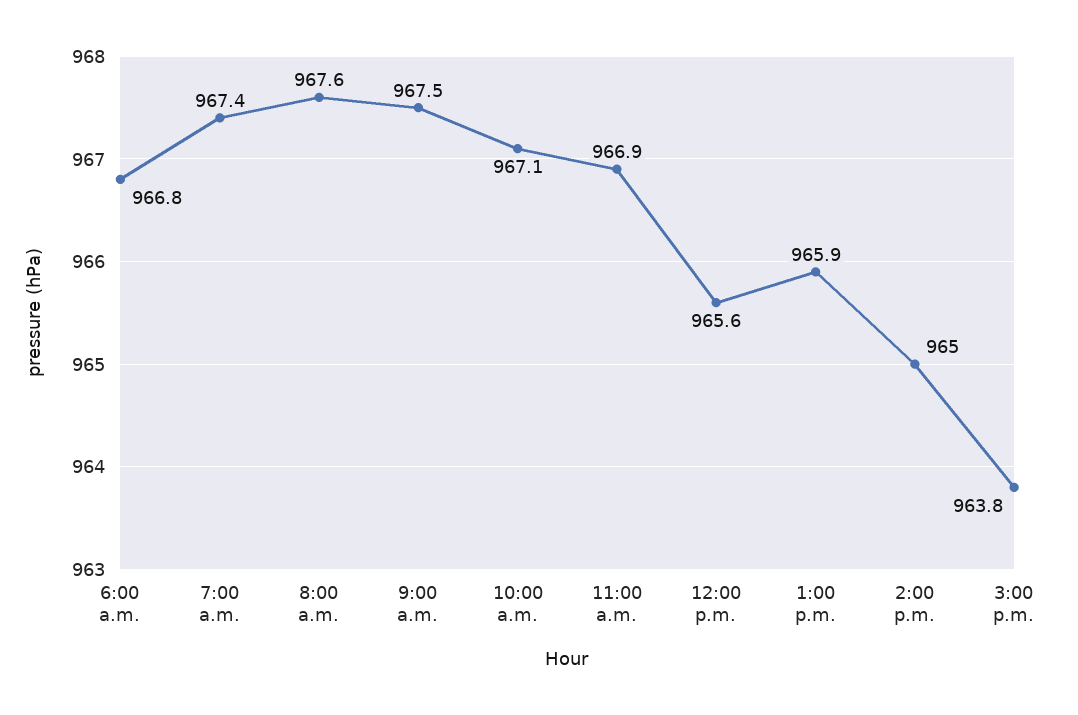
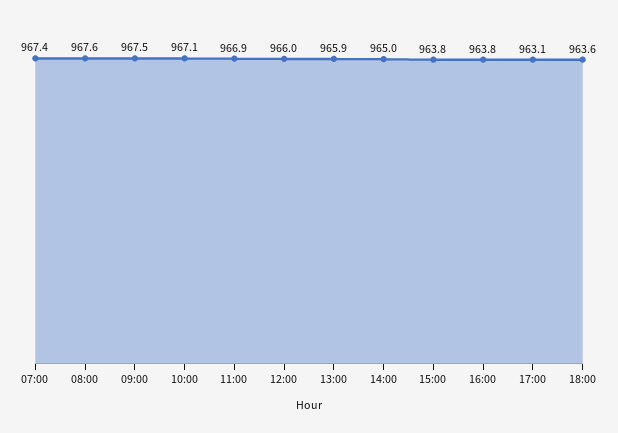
6:00 a.m.: 966.8 -> none
12:00 p.m.: 965.6 -> 966
16:00: none -> 963.8
17:00: none -> 963.1
18:00: none -> 963.6

